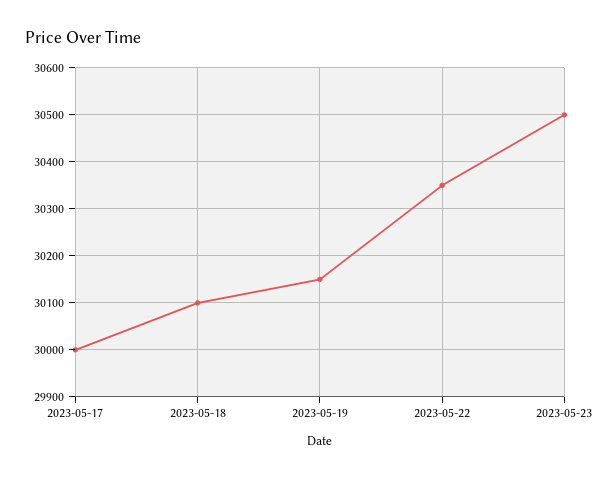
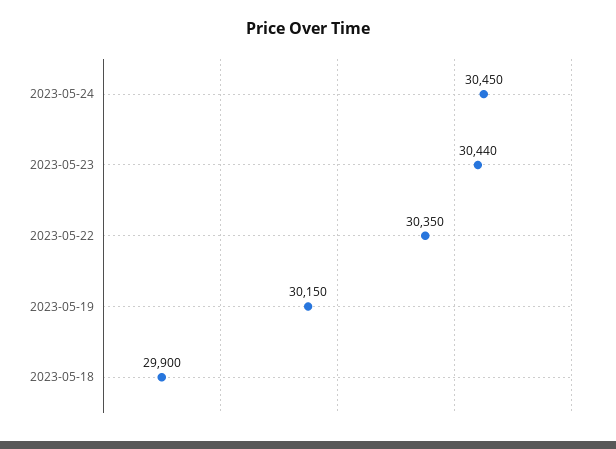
2023-05-17: 30000 -> none
2023-05-18: 30100 -> 29900
2023-05-23: 30500 -> 30440
2023-05-24: none -> 30450

